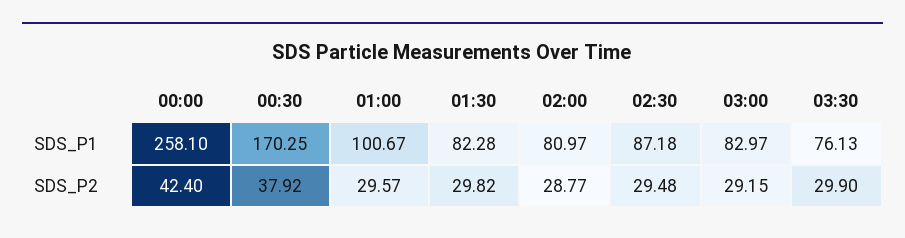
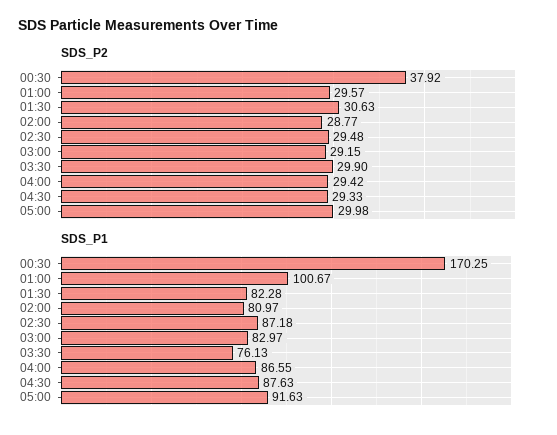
SDS_P1, 00:00: 258.1 -> none
SDS_P2, 00:00: 42.4 -> none
SDS_P2, 01:30: 29.82 -> 30.63
SDS_P2, 04:00: none -> 29.42
SDS_P2, 04:30: none -> 29.33
SDS_P2, 05:00: none -> 29.98
SDS_P1, 04:00: none -> 86.55
SDS_P1, 04:30: none -> 87.63
SDS_P1, 05:00: none -> 91.63

